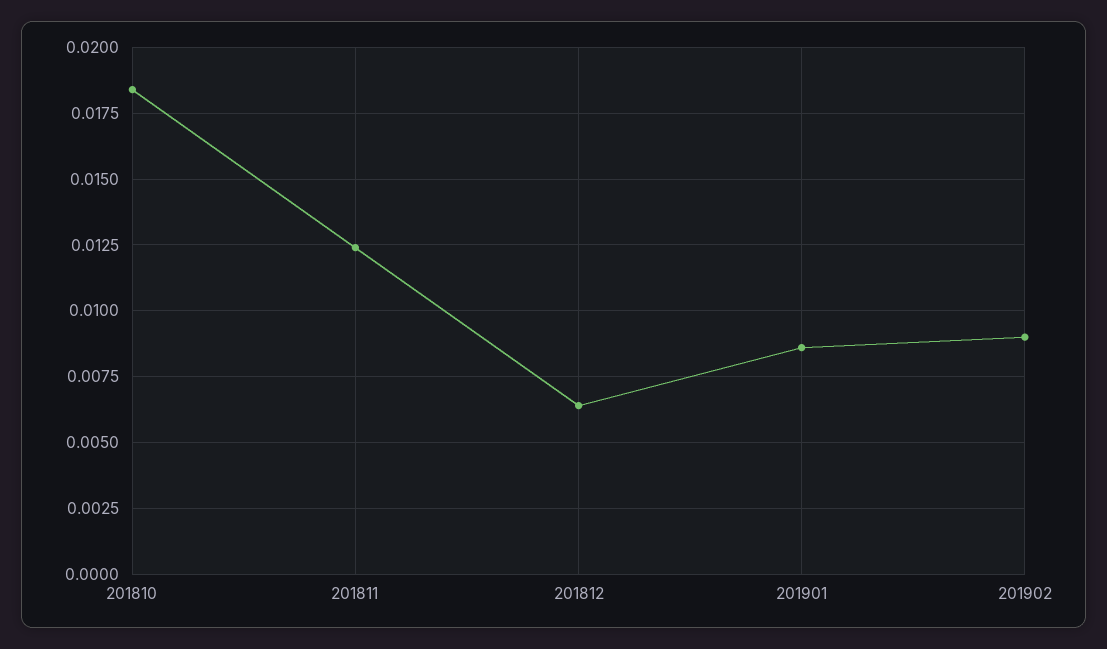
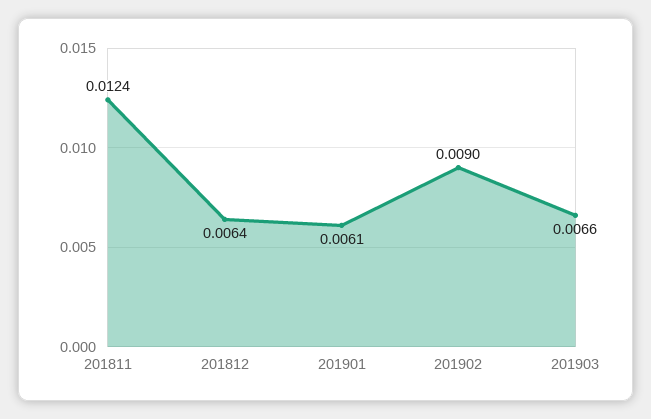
201810: 0.0185 -> none
201901: 0.0085 -> 0.0061
201903: none -> 0.0066

